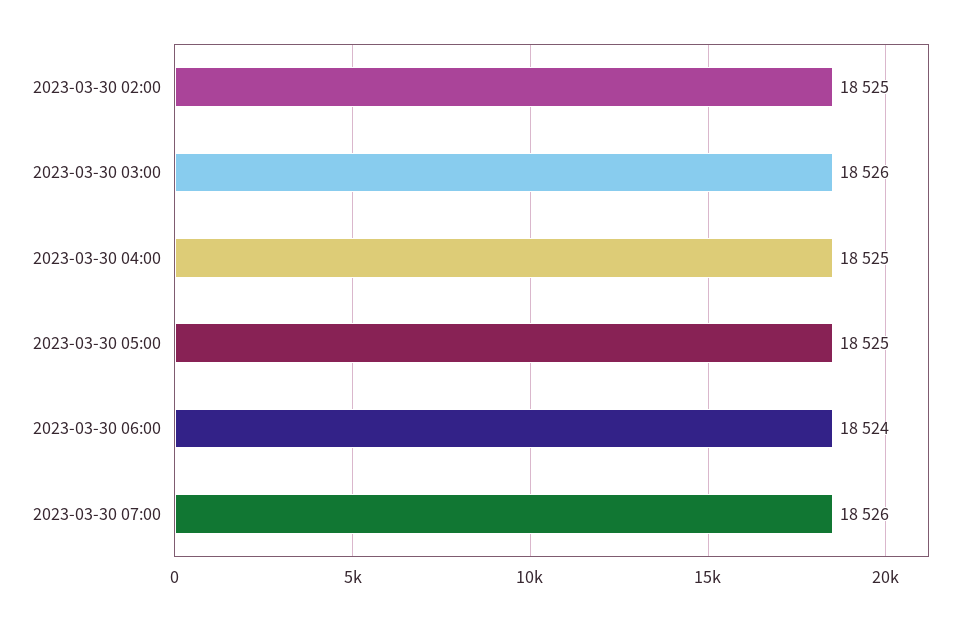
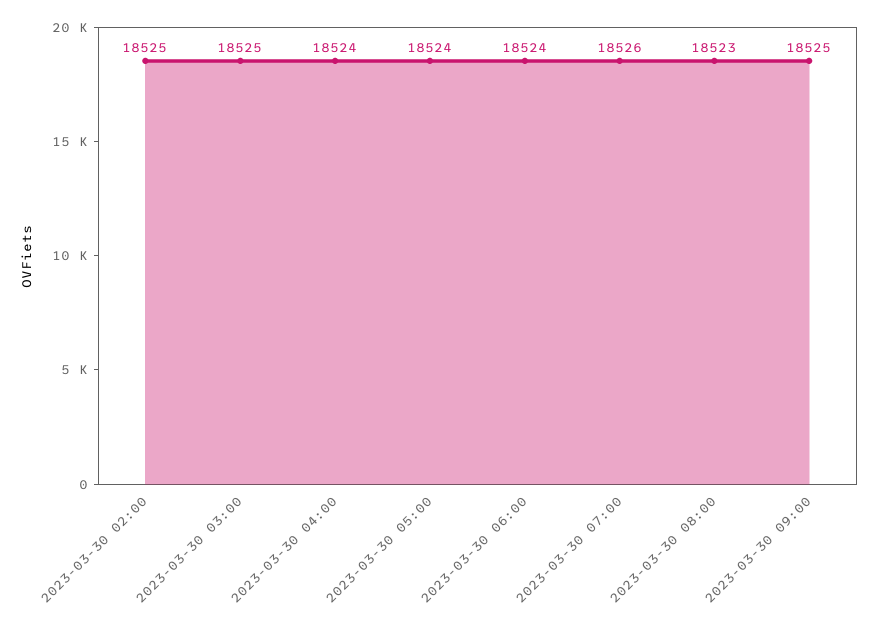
2023-03-30 03:00: 18526 -> 18525
2023-03-30 04:00: 18525 -> 18524
2023-03-30 05:00: 18525 -> 18524
2023-03-30 08:00: none -> 18523
2023-03-30 09:00: none -> 18525

